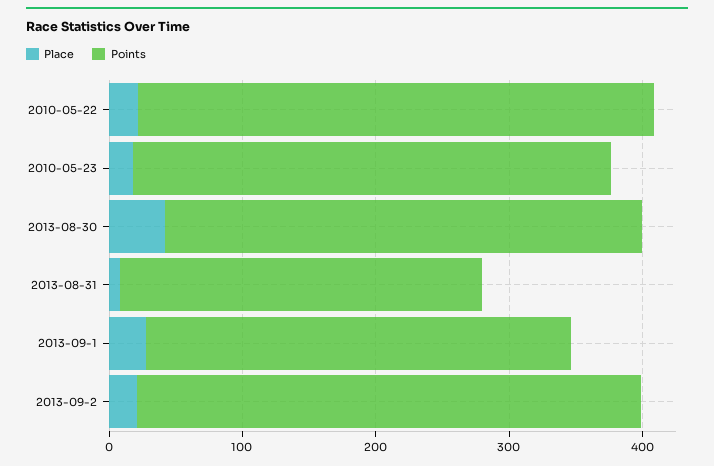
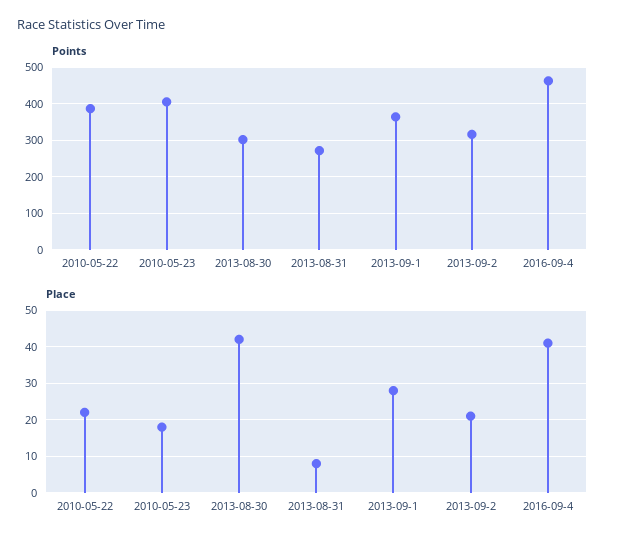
Points, 2010-05-23: 360 -> 400
Points, 2013-08-30: 360 -> 300
Points, 2013-09-1: 320 -> 360
Points, 2013-09-2: 380 -> 320
Points, 2016-09-4: none -> 460
Place, 2016-09-4: none -> 40

